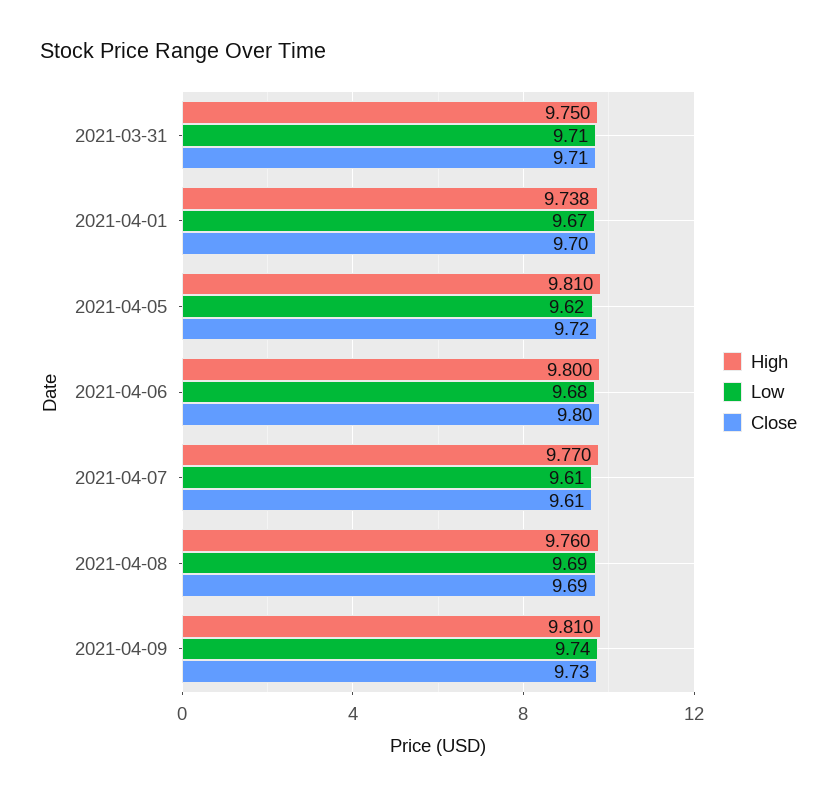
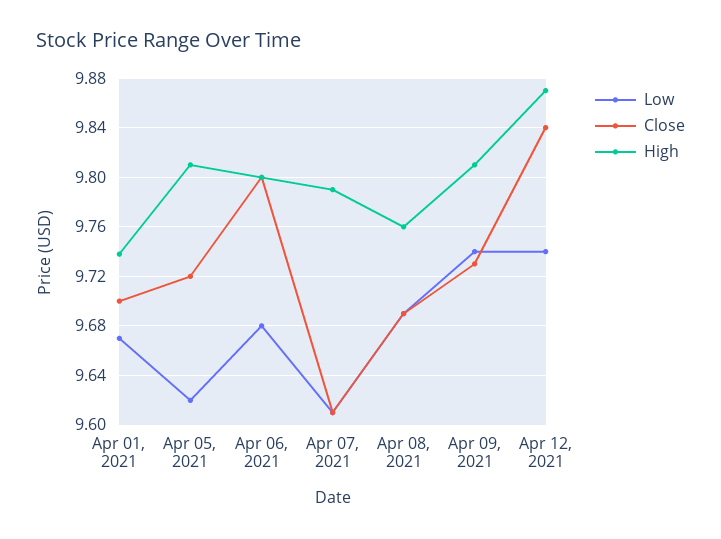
High, 2021-03-31: 9.75 -> none
Low, 2021-03-31: 9.71 -> none
Close, 2021-03-31: 9.71 -> none
High, 2021-04-07: 9.77 -> 9.79
Low, Apr 12, 2021: none -> 9.74
Close, Apr 12, 2021: none -> 9.84
High, Apr 12, 2021: none -> 9.87

